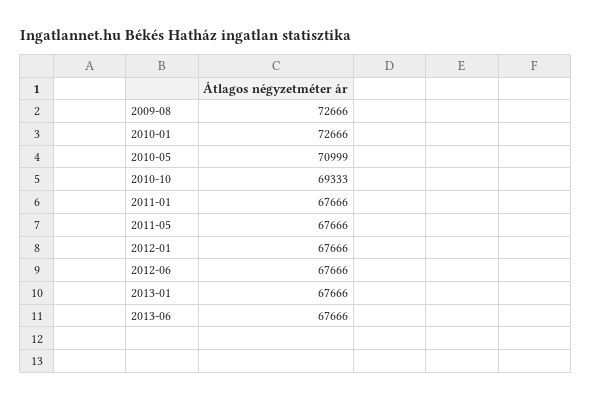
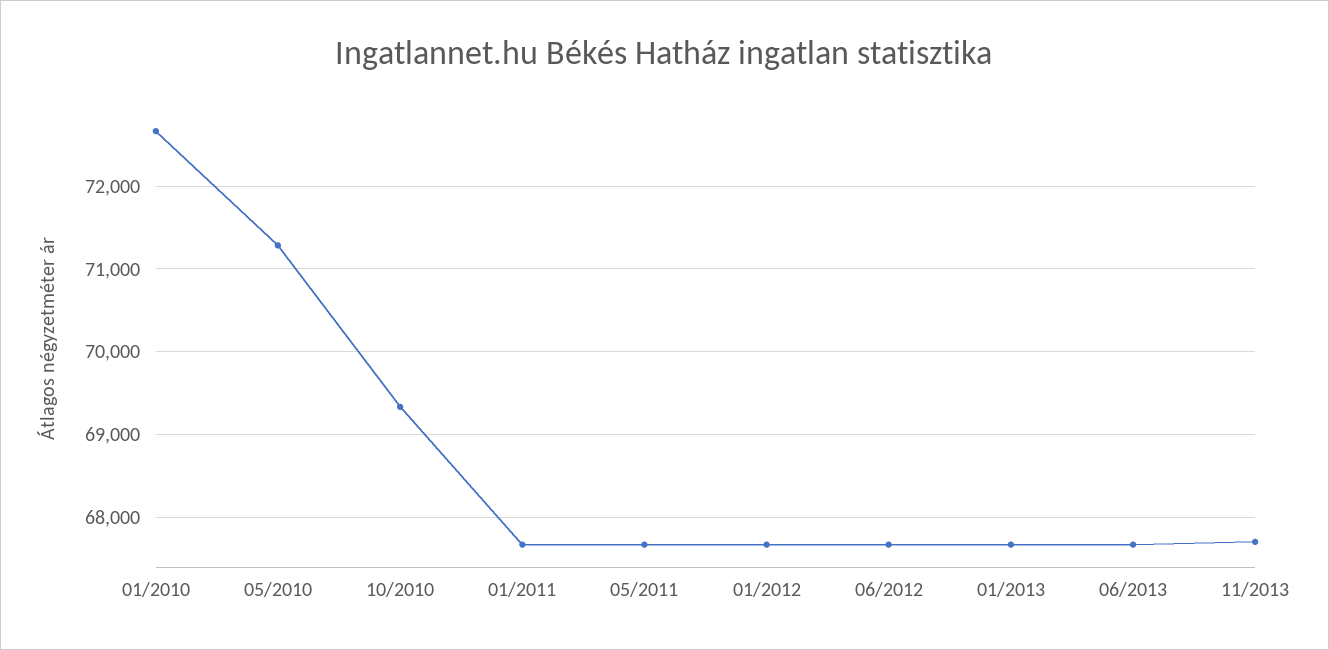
2009-08: 72666 -> none
2010-05: 70999 -> 71300
11/2013: none -> 67700

